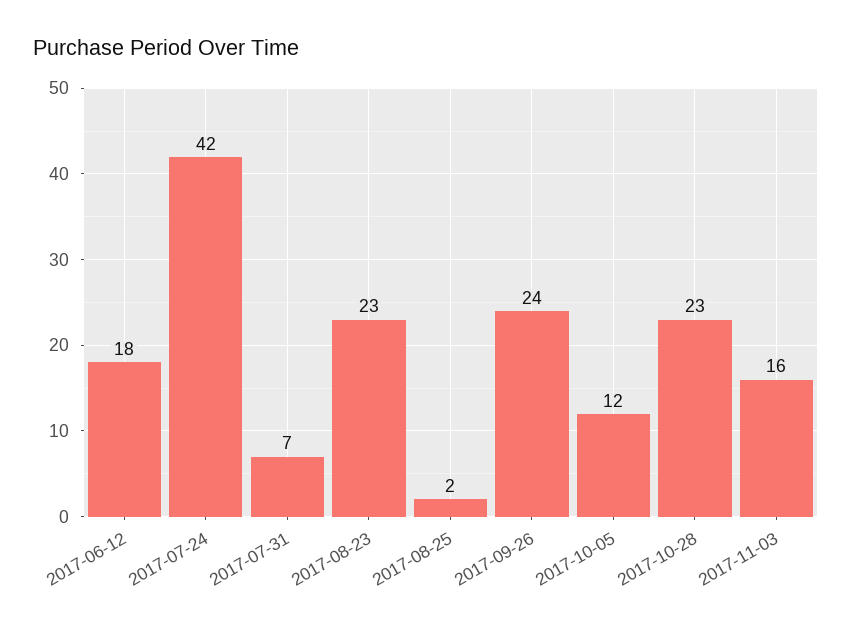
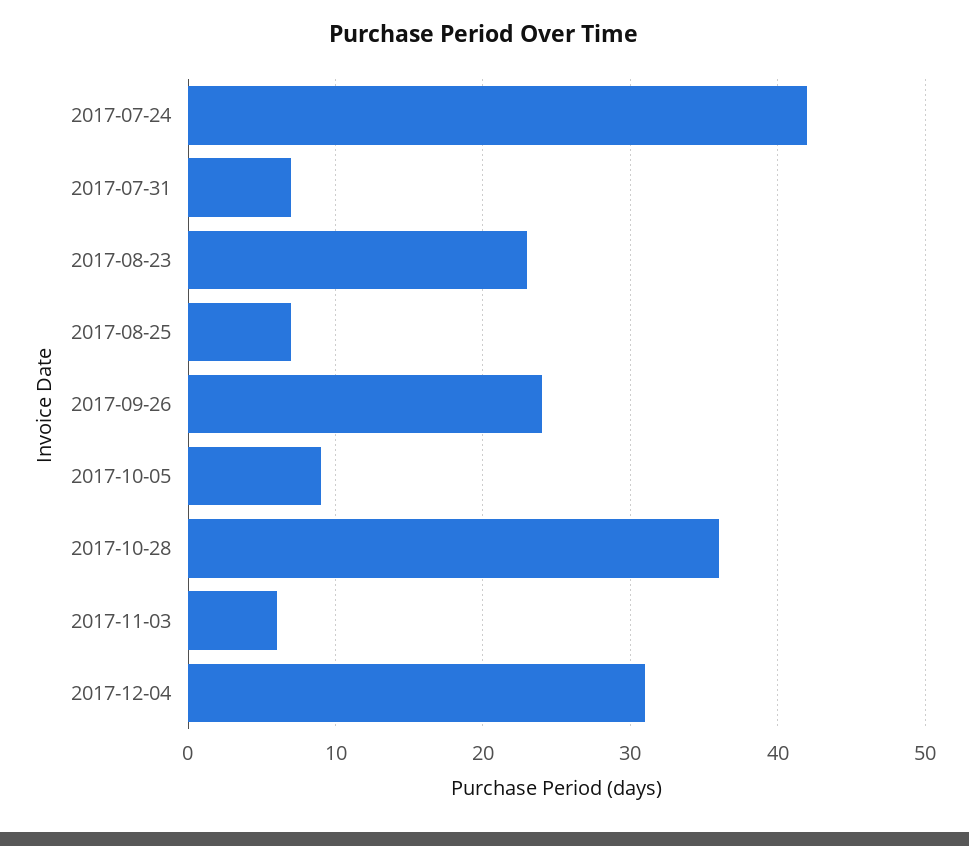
2017-06-12: 18 -> none
2017-08-25: 2 -> 7
2017-10-05: 12 -> 9
2017-10-28: 23 -> 36
2017-11-03: 16 -> 6
2017-12-04: none -> 31

